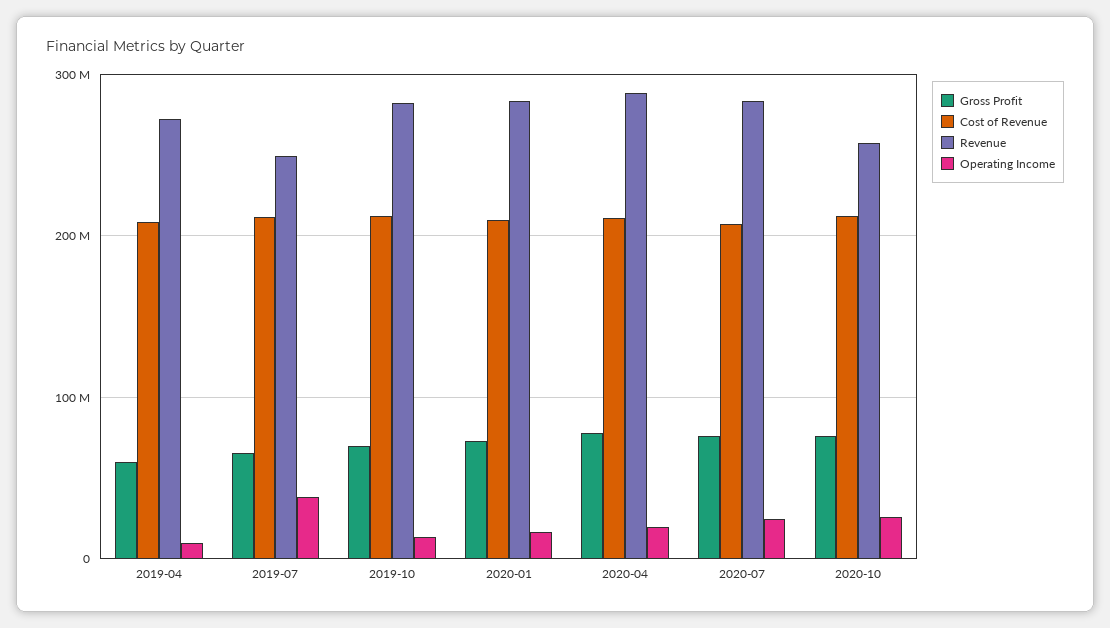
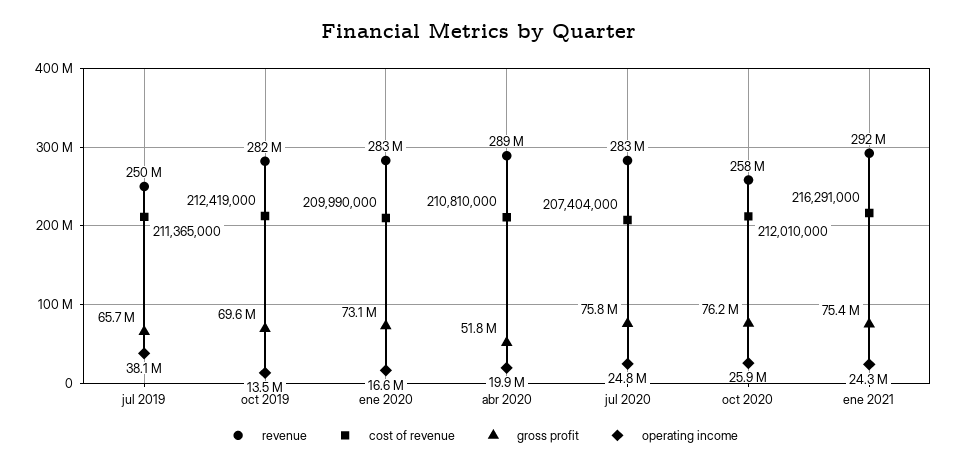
Gross Profit, 2019-04: 60000000 -> none
Cost of Revenue, 2019-04: 210000000 -> none
Revenue, 2019-04: 270000000 -> none
Operating Income, 2019-04: 10000000 -> none
Gross Profit, 2020-04: 80000000 -> 51800000
Revenue, ene 2021: none -> 292000000
Cost of Revenue, ene 2021: none -> 216291000
Gross Profit, ene 2021: none -> 75400000
Operating Income, ene 2021: none -> 24300000

